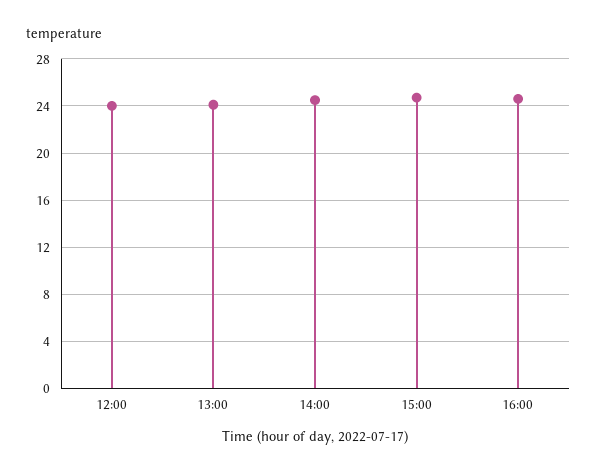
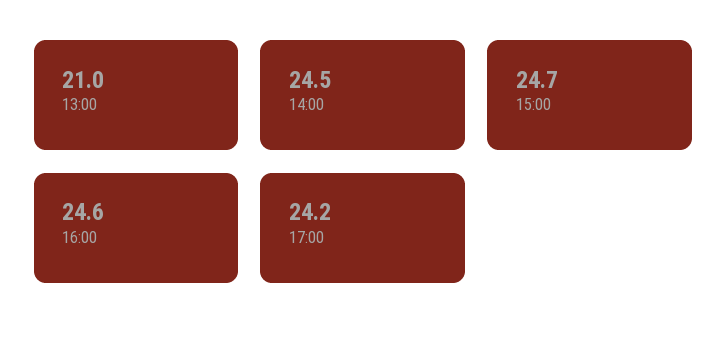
12:00: 24 -> none
13:00: 24 -> 21
17:00: none -> 24.2

